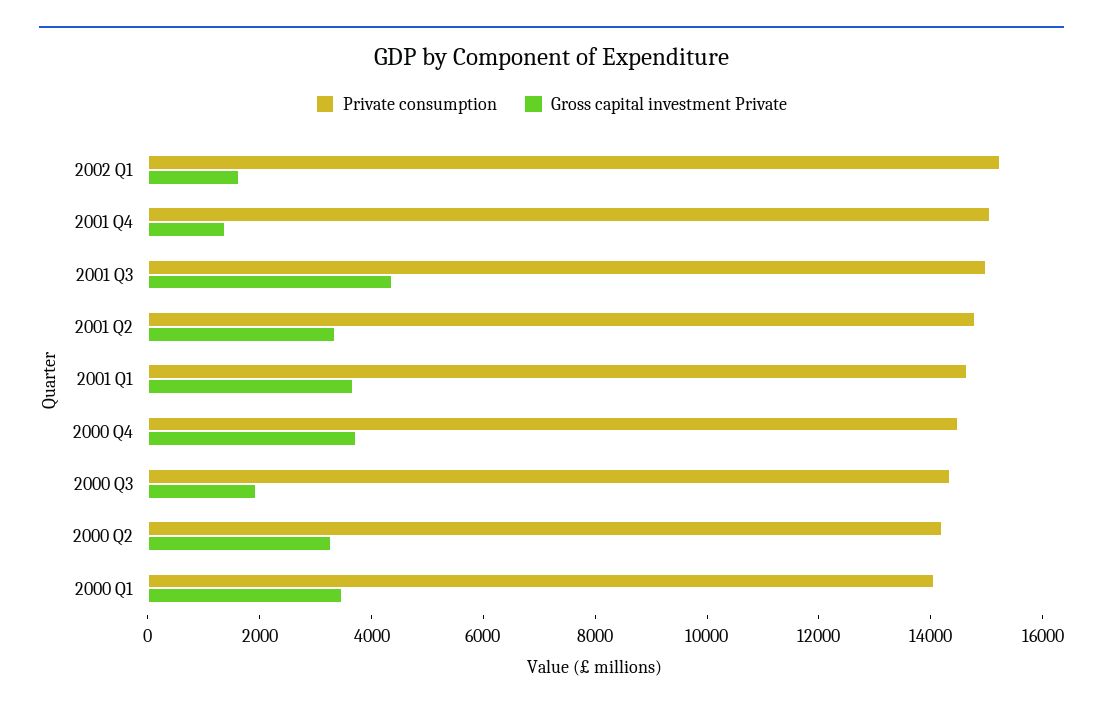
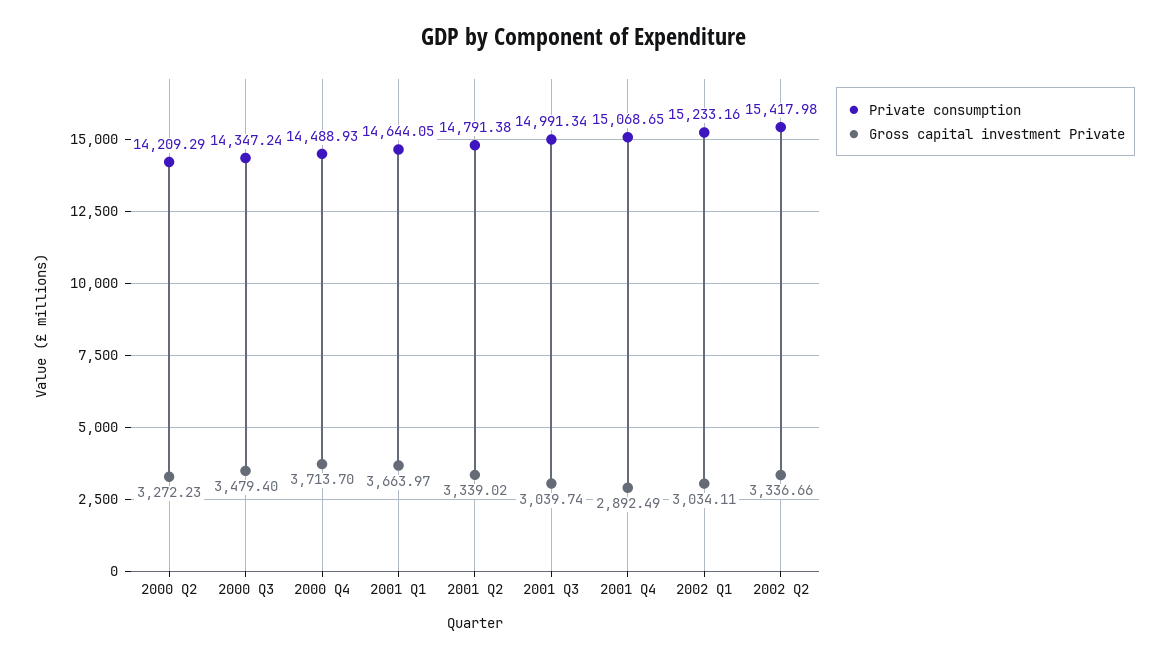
Gross capital investment Private, 2002 Q1: 1500 -> 3034.11
Gross capital investment Private, 2001 Q4: 1500 -> 2892.49
Gross capital investment Private, 2001 Q3: 4500 -> 3039.74
Gross capital investment Private, 2000 Q3: 2000 -> 3479.4
Private consumption, 2000 Q1: 14000 -> none
Gross capital investment Private, 2000 Q1: 3500 -> none
Private consumption, 2002 Q2: none -> 15417.98
Gross capital investment Private, 2002 Q2: none -> 3336.66

